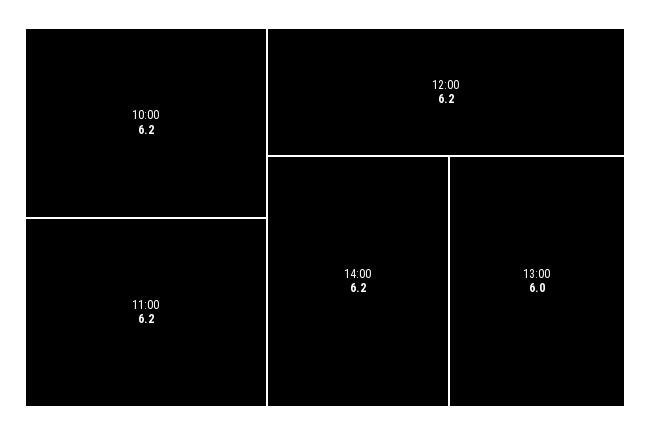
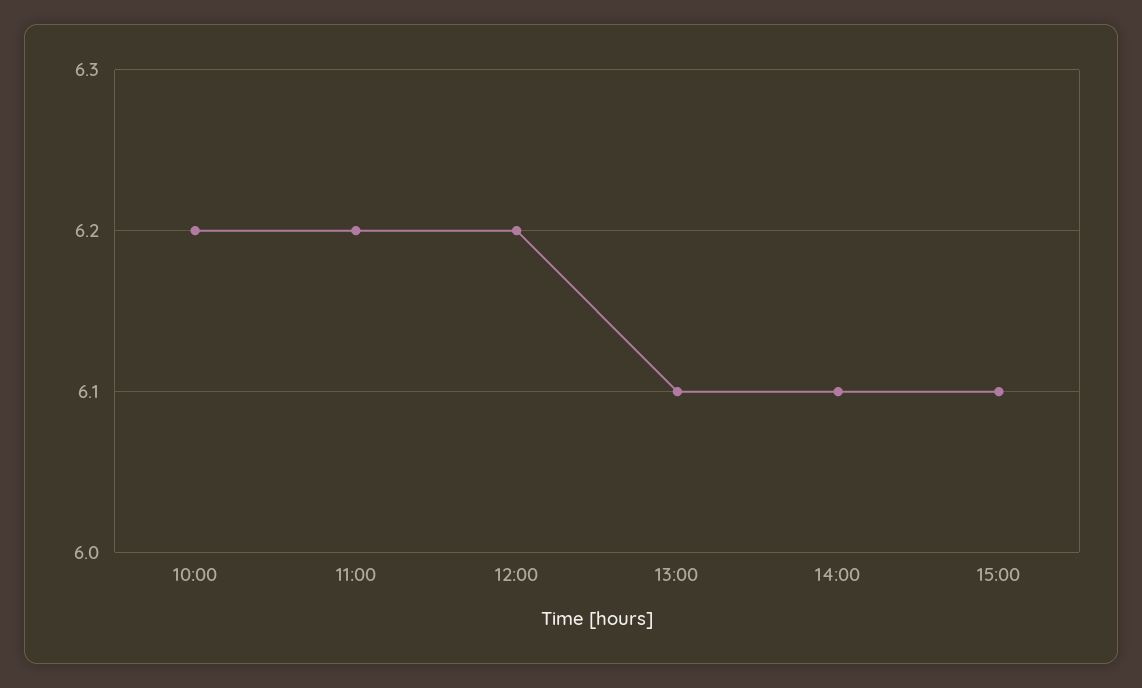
14:00: 6.2 -> 6.1
13:00: 6 -> 6.1
15:00: none -> 6.1

